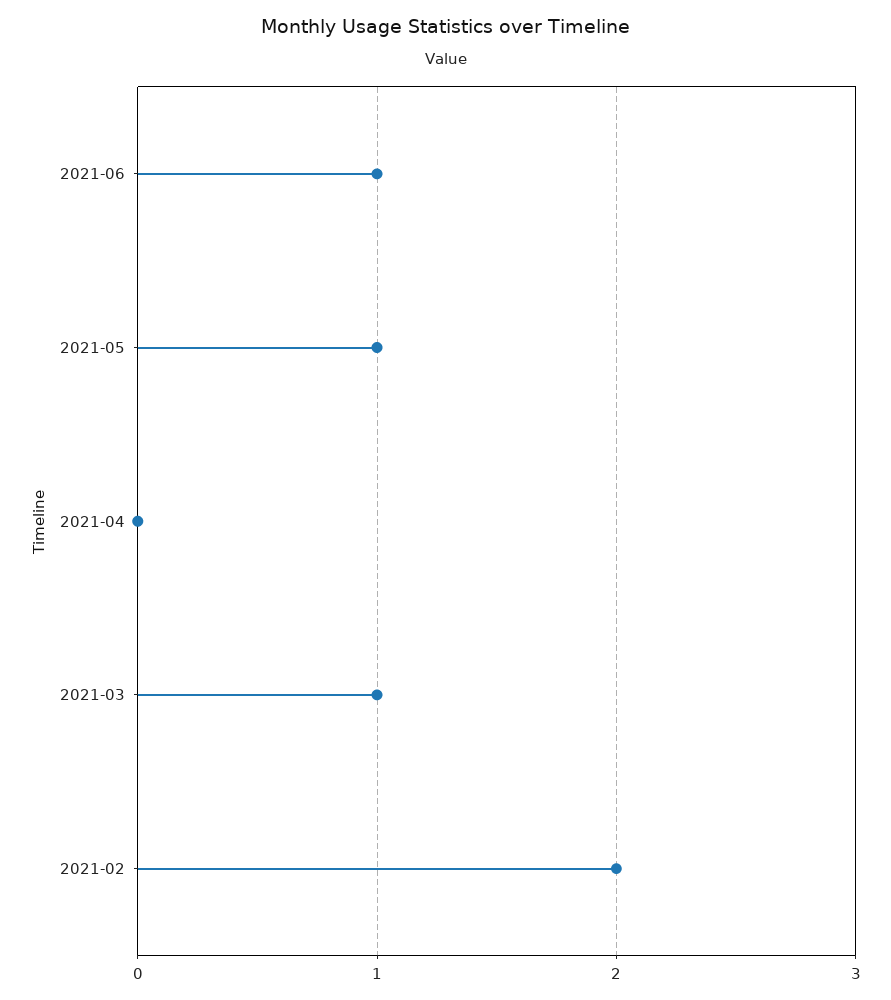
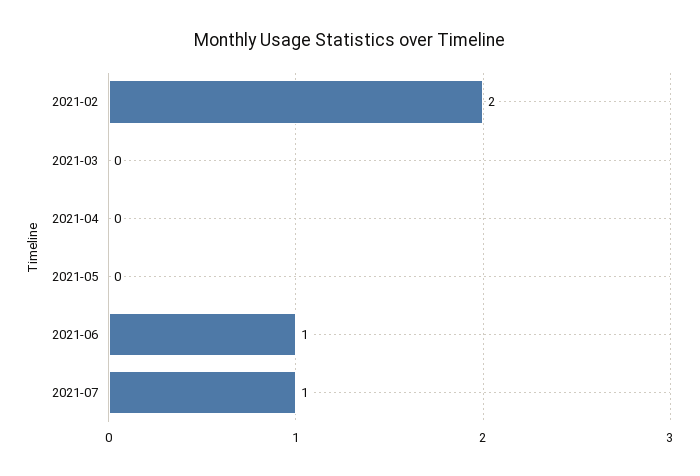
2021-05: 1 -> 0
2021-03: 1 -> 0
2021-07: none -> 1

